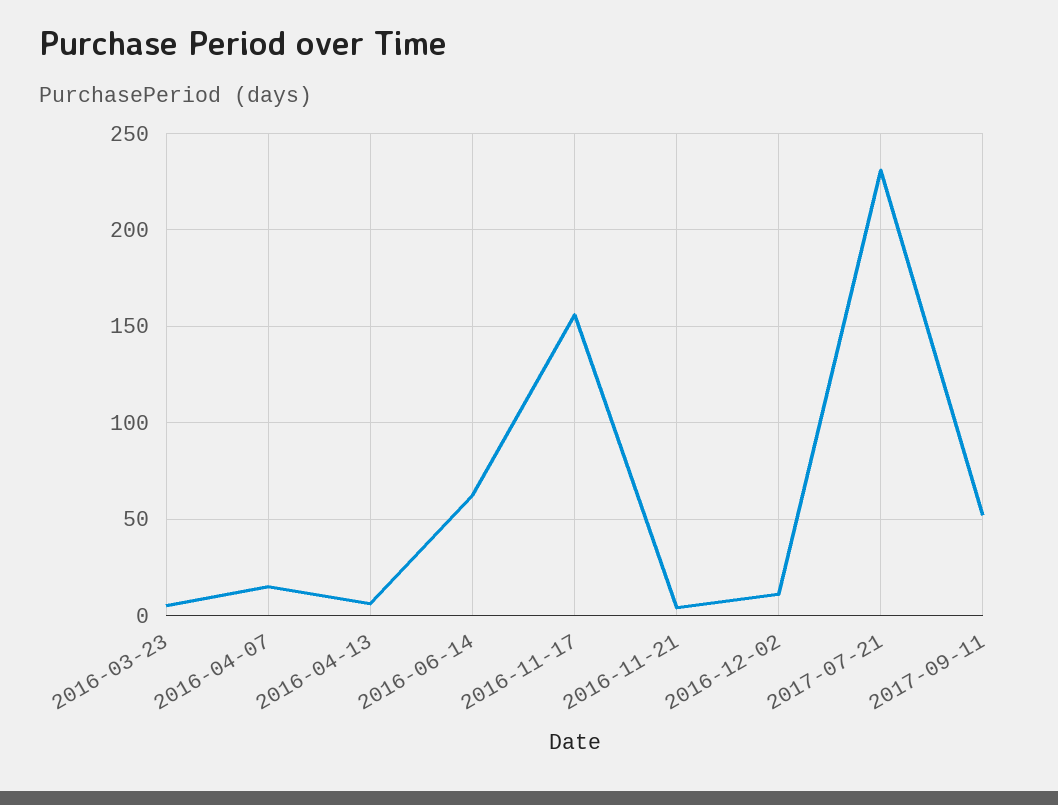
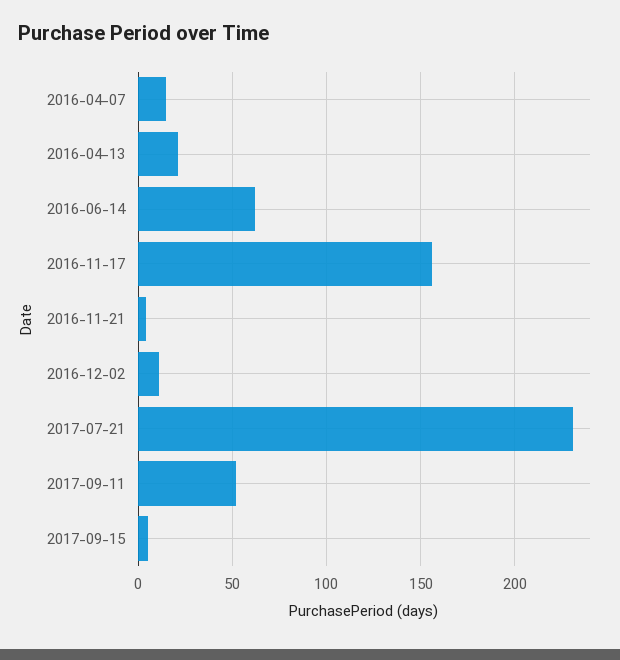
2016-03-23: 5 -> none
2016-04-13: 5 -> 20
2017-09-15: none -> 5

